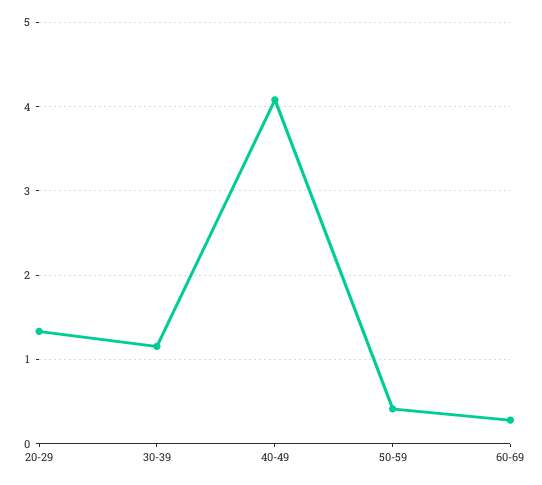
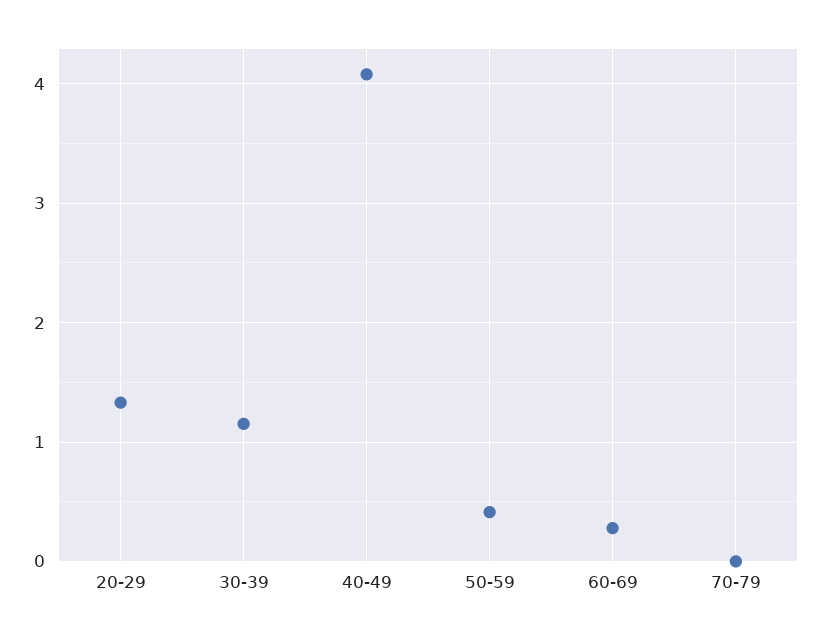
70-79: none -> 0

